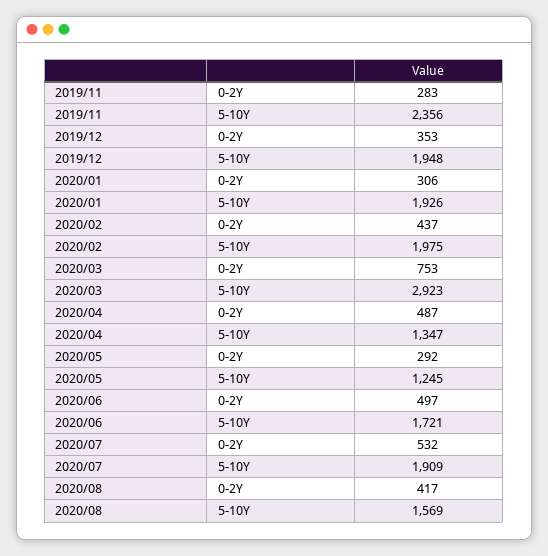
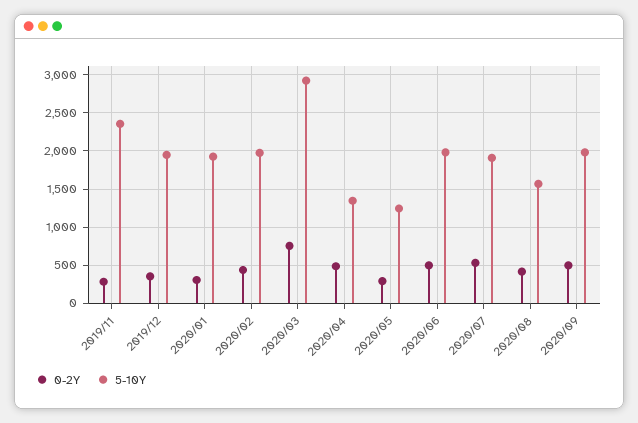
5-10Y, 2020/06: 1721 -> 2000
0-2Y, 2020/09: none -> 500
5-10Y, 2020/09: none -> 2000

